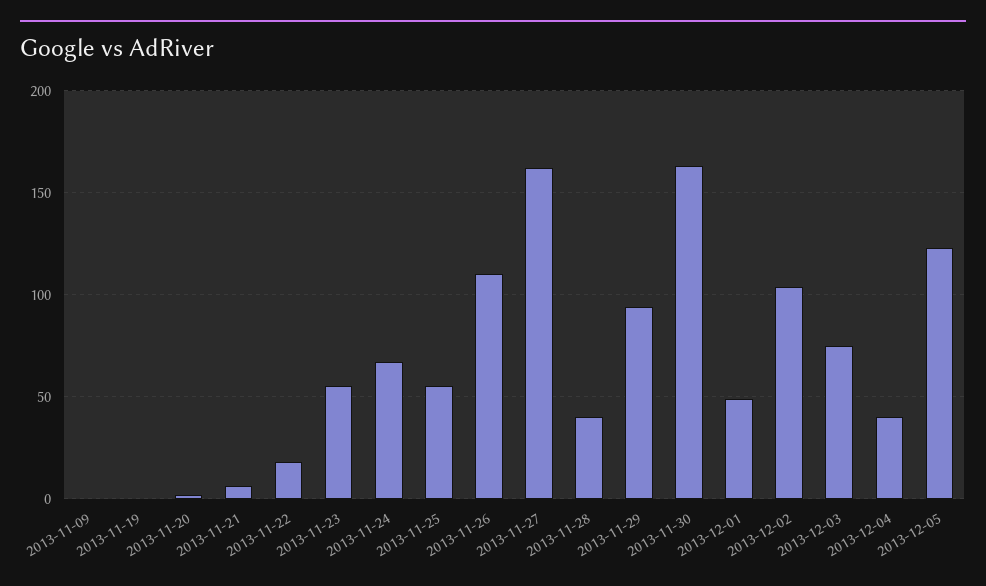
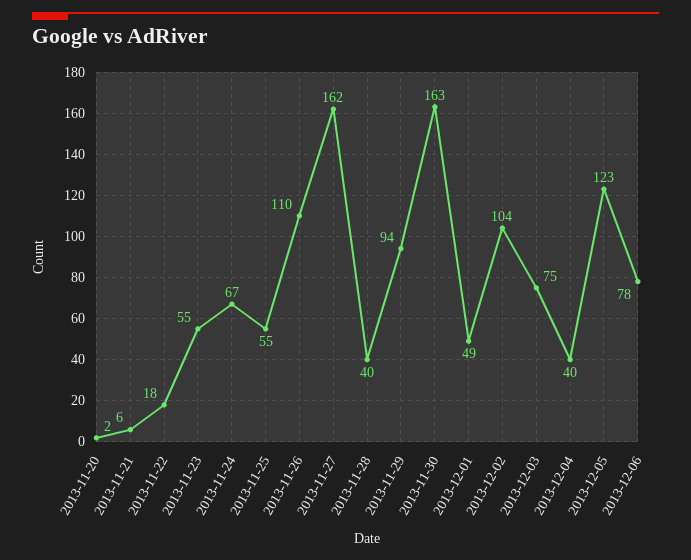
2013-11-09: 0 -> none
2013-11-19: 0 -> none
2013-12-06: none -> 78

